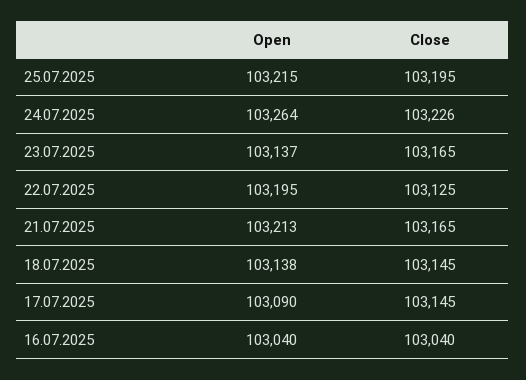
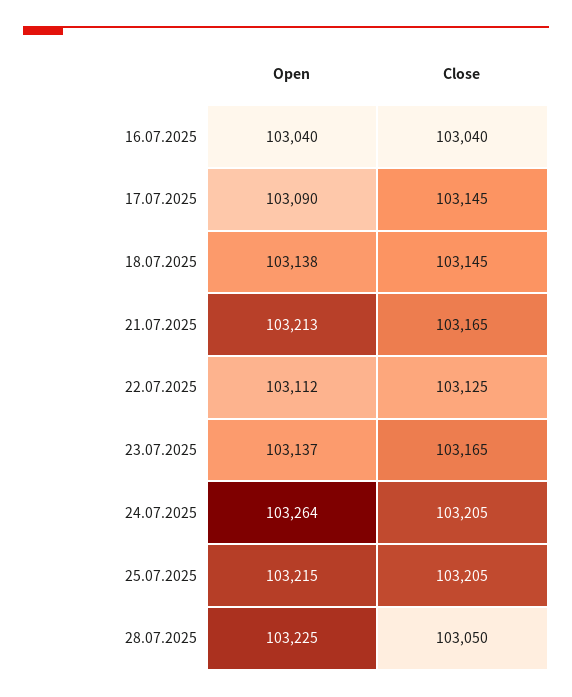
Close, 25.07.2025: 103195 -> 103205
Close, 24.07.2025: 103226 -> 103205
Open, 22.07.2025: 103195 -> 103112
Open, 28.07.2025: none -> 103225
Close, 28.07.2025: none -> 103050

